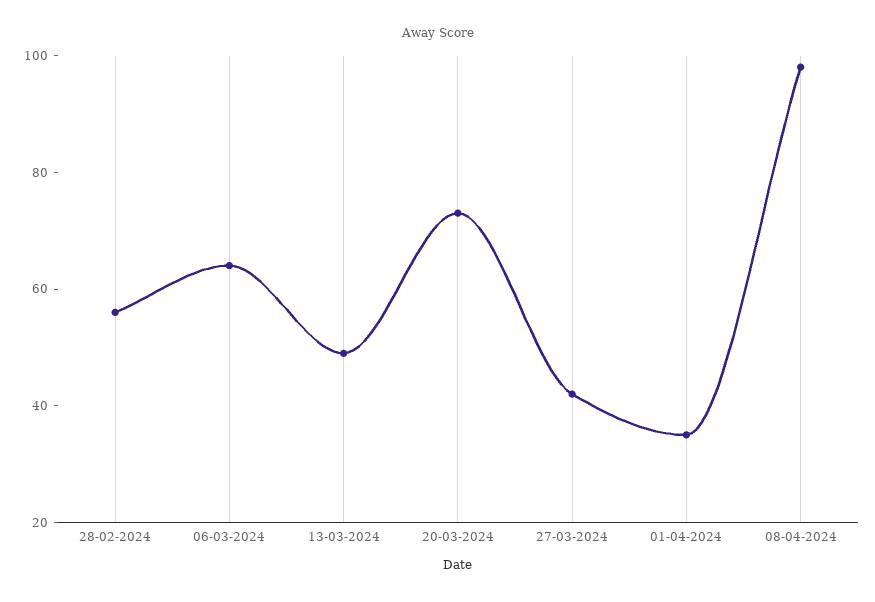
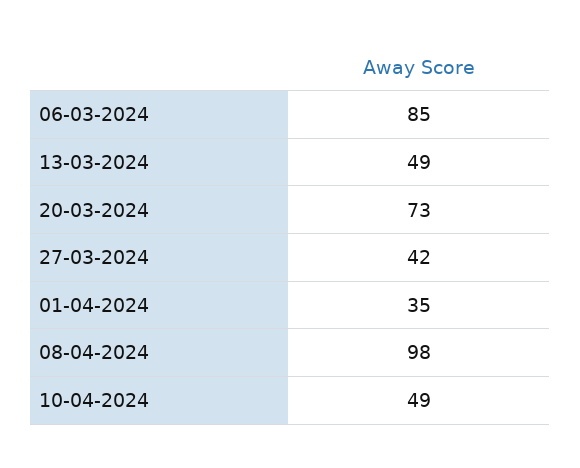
28-02-2024: 55 -> none
06-03-2024: 65 -> 85
10-04-2024: none -> 49

